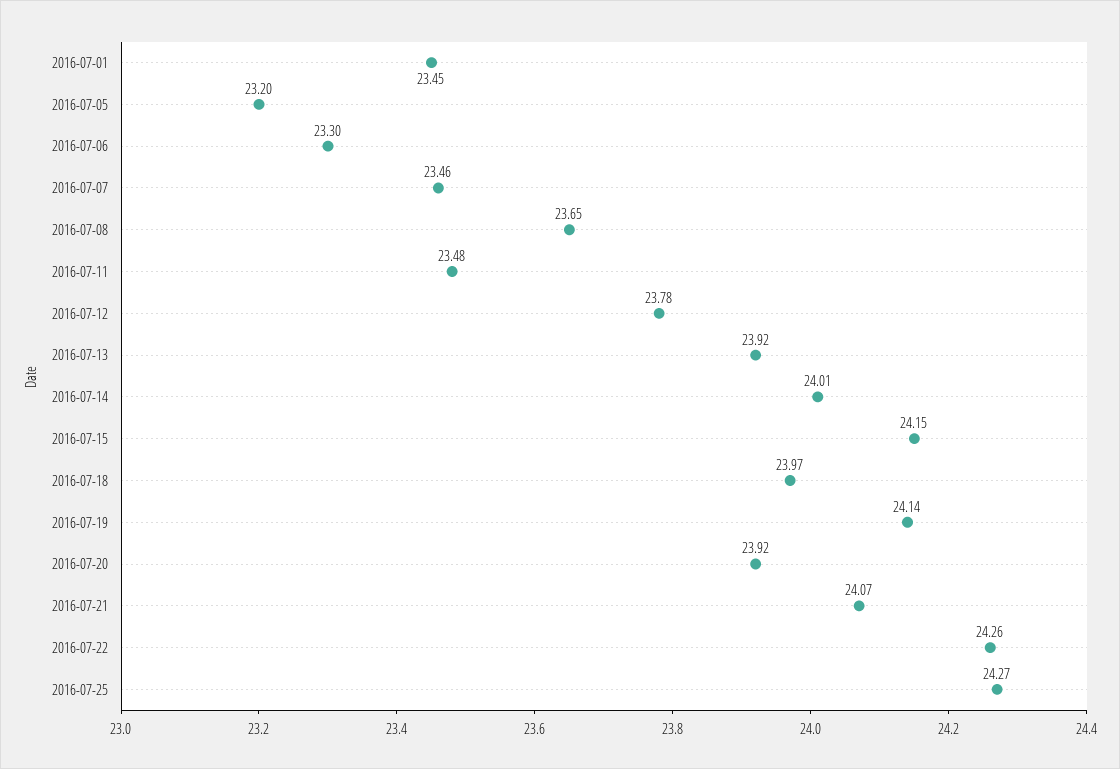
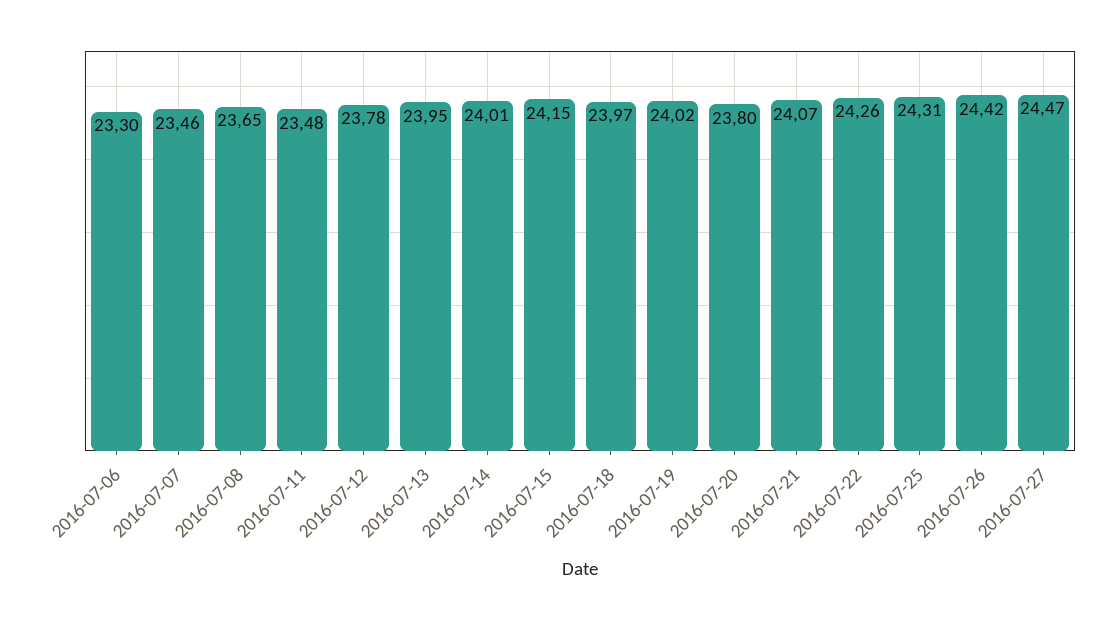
2016-07-01: 23.45 -> none
2016-07-05: 23.2 -> none
2016-07-13: 23.92 -> 23.95
2016-07-19: 24.14 -> 24.02
2016-07-20: 23.92 -> 23.8
2016-07-25: 24.27 -> 24.31
2016-07-26: none -> 24.42
2016-07-27: none -> 24.47

